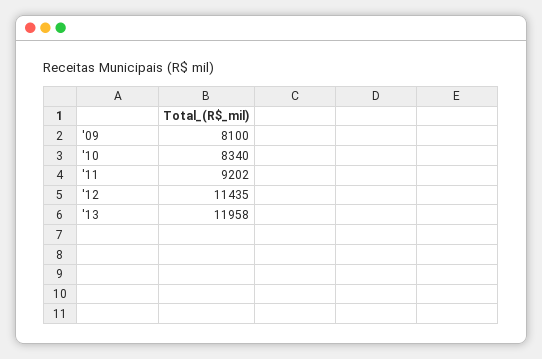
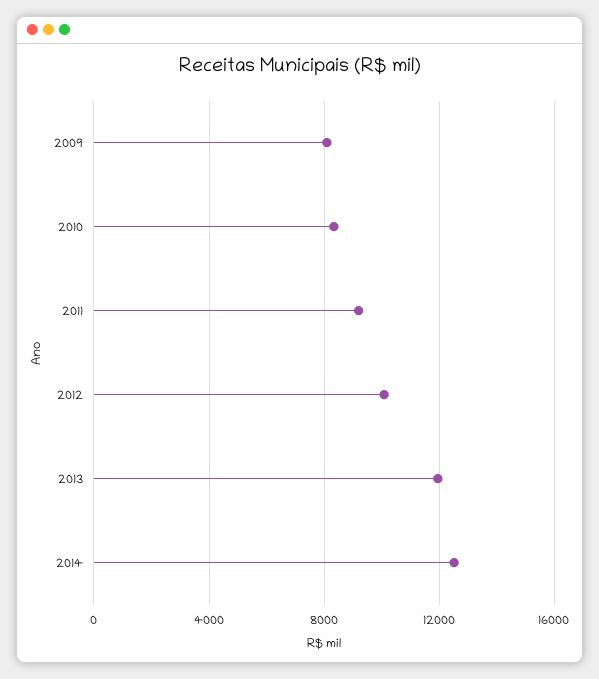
'12: 11435 -> 10000
2014: none -> 12500

